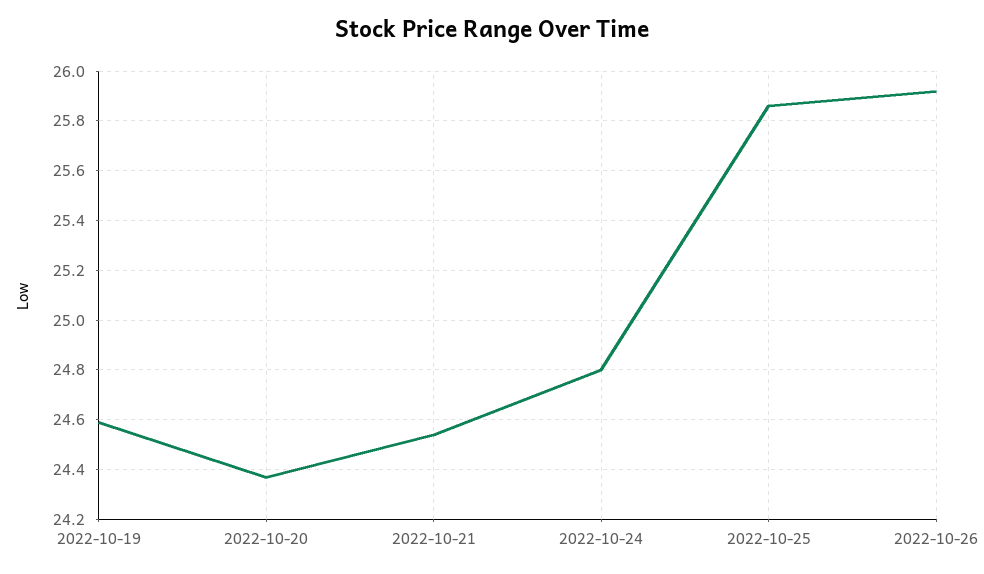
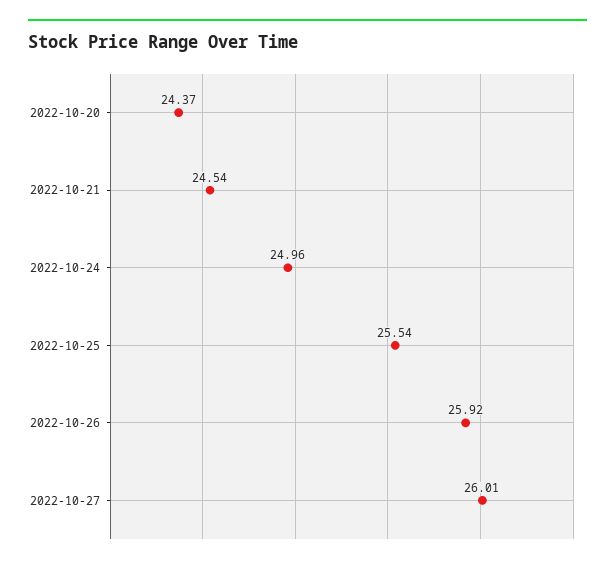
2022-10-19: 24.6 -> none
2022-10-24: 24.8 -> 24.96
2022-10-25: 25.85 -> 25.54
2022-10-27: none -> 26.01

